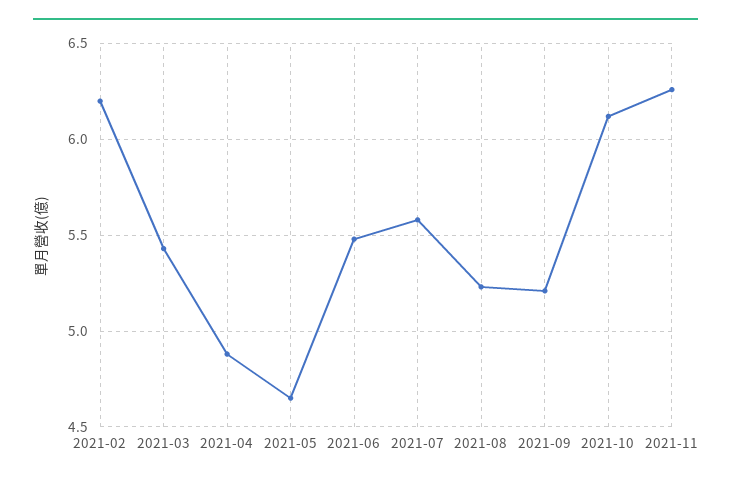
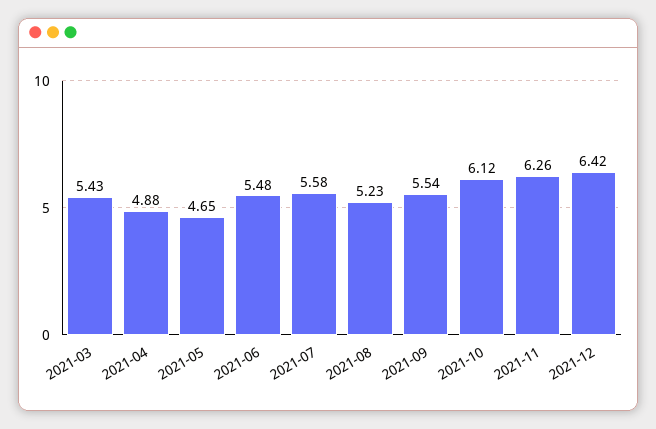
2021-02: 6.2 -> none
2021-09: 5.2 -> 5.54
2021-12: none -> 6.42

